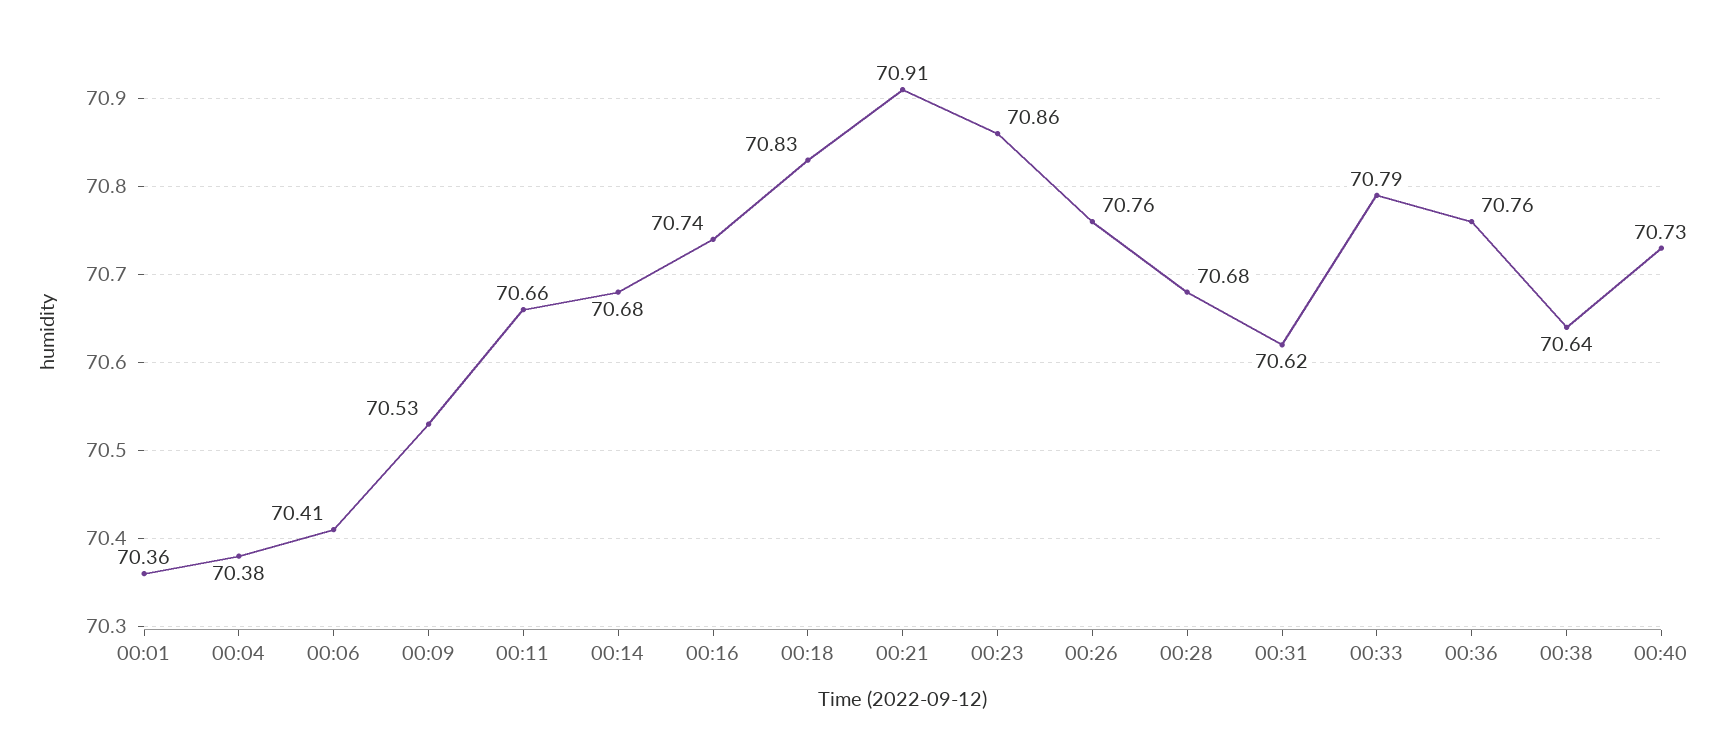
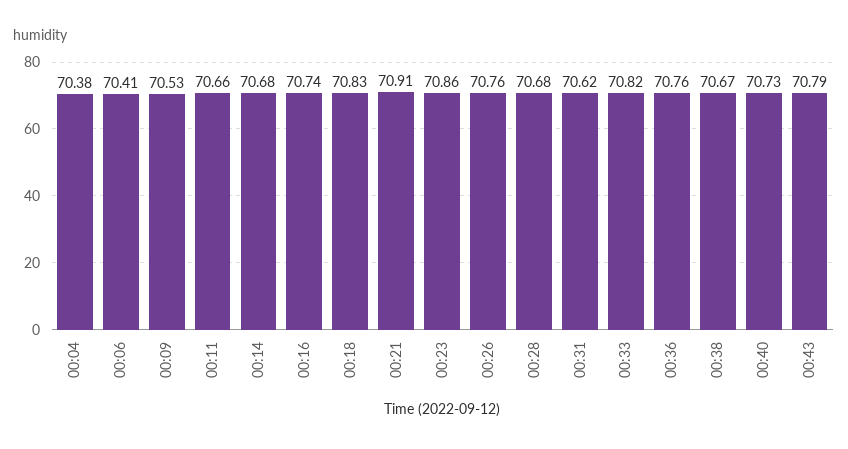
00:01: 70.36 -> none
00:33: 70.79 -> 70.82
00:38: 70.64 -> 70.67
00:43: none -> 70.79

